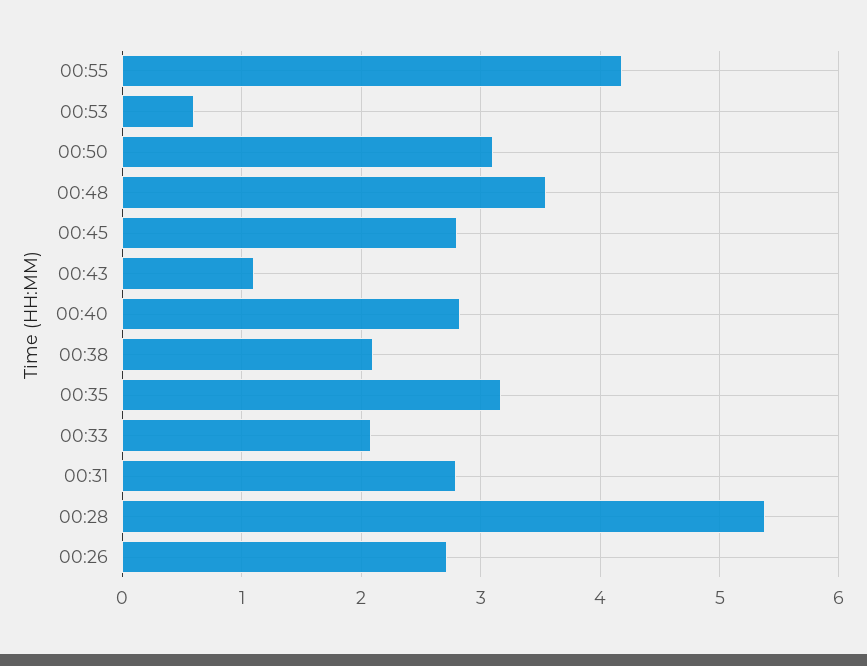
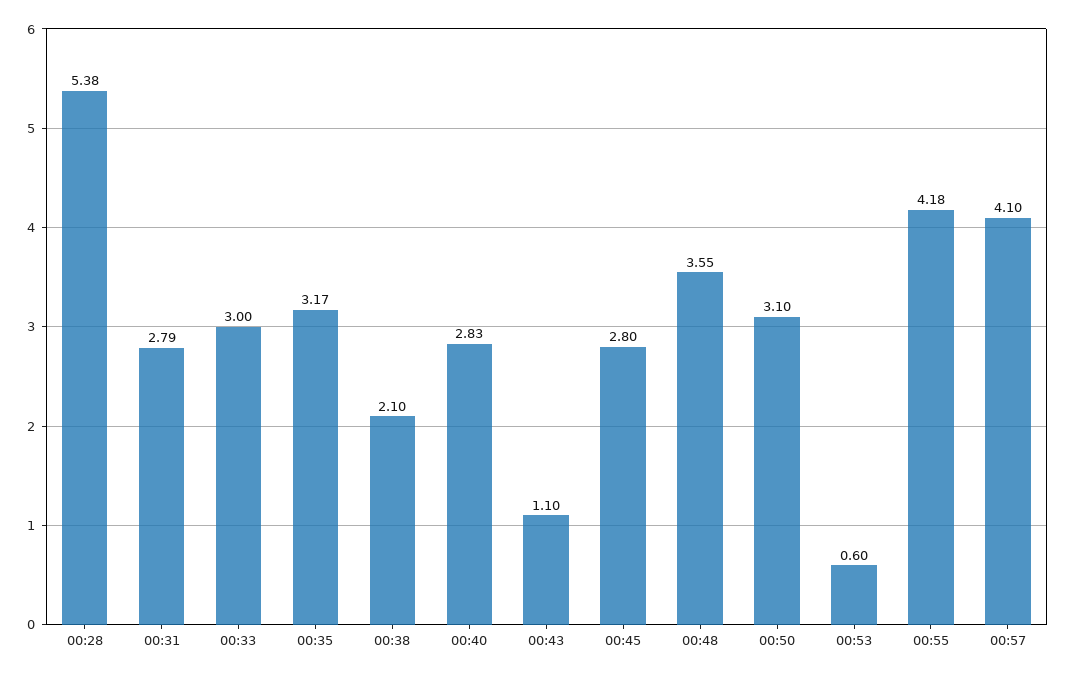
00:33: 2.1 -> 3
00:26: 2.7 -> none
00:57: none -> 4.1

